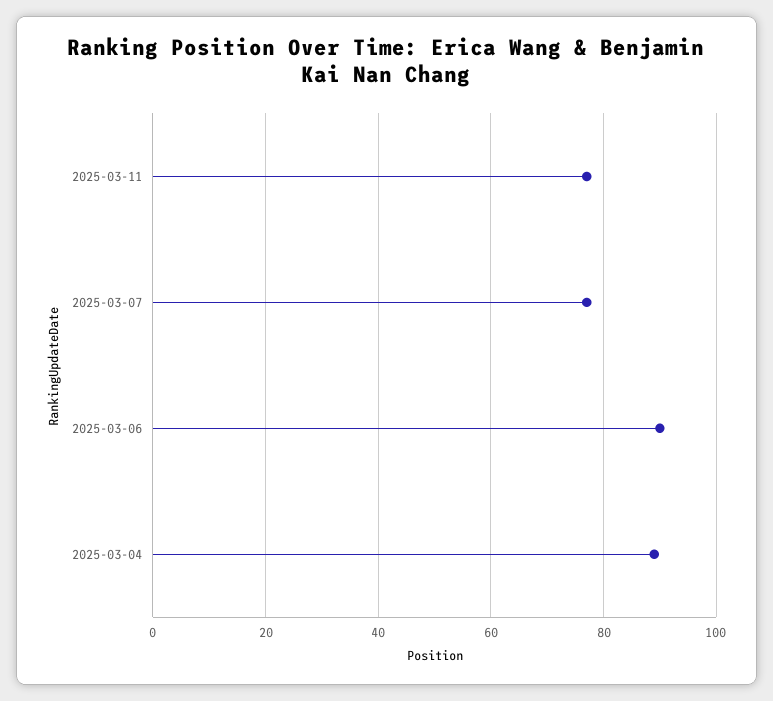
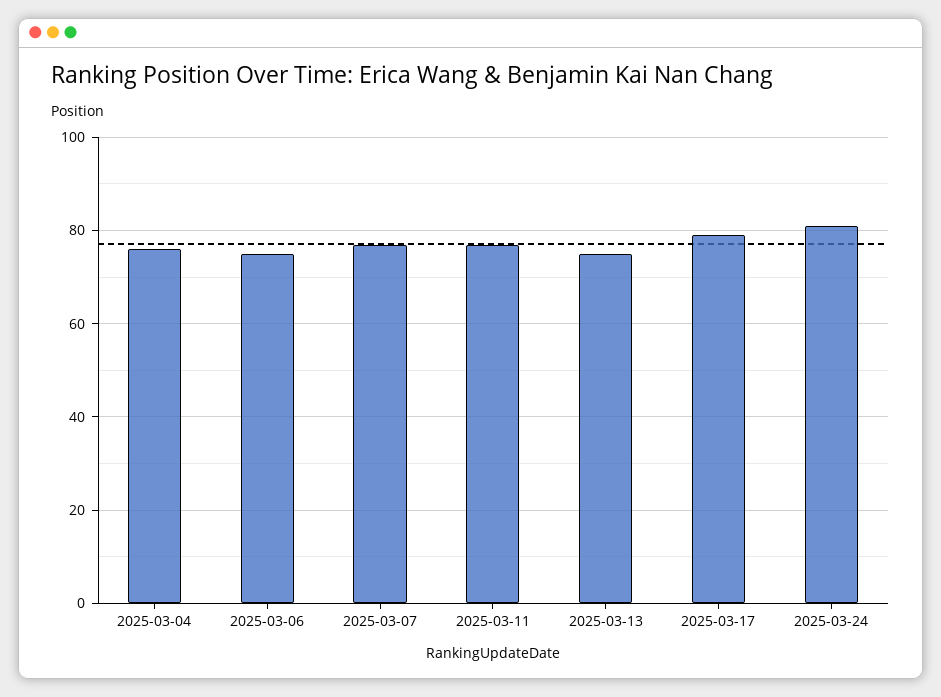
2025-03-06: 90 -> 75
2025-03-04: 90 -> 75
2025-03-13: none -> 75
2025-03-17: none -> 80
2025-03-24: none -> 80

